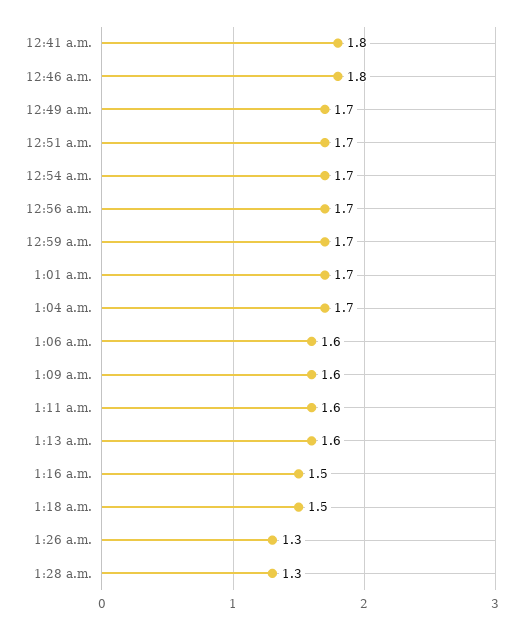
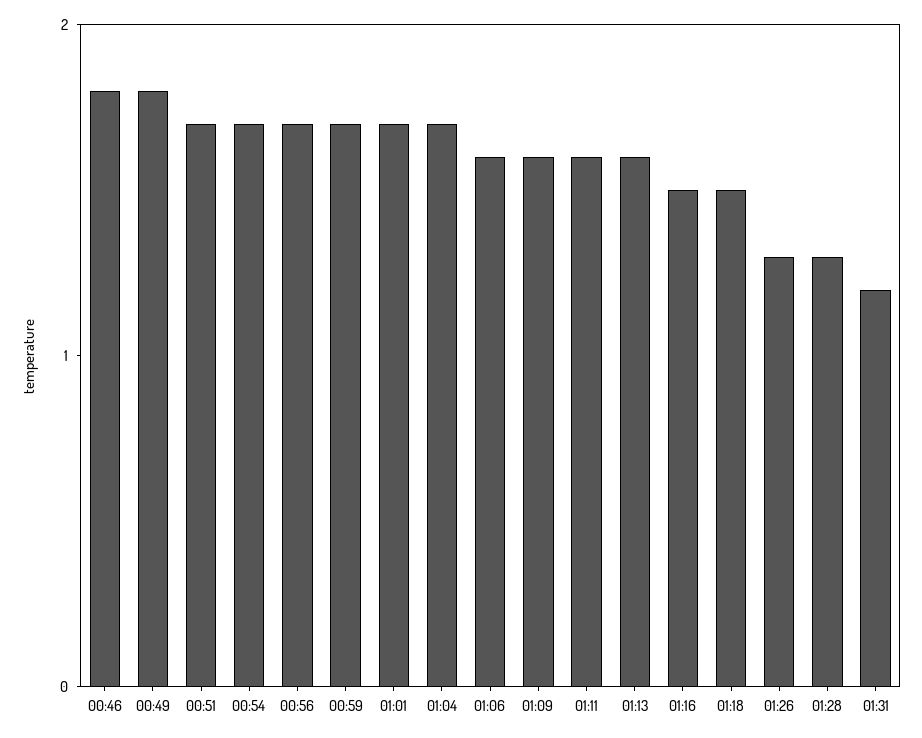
12:41 a.m.: 1.8 -> none
12:49 a.m.: 1.7 -> 1.8
01:31: none -> 1.2

